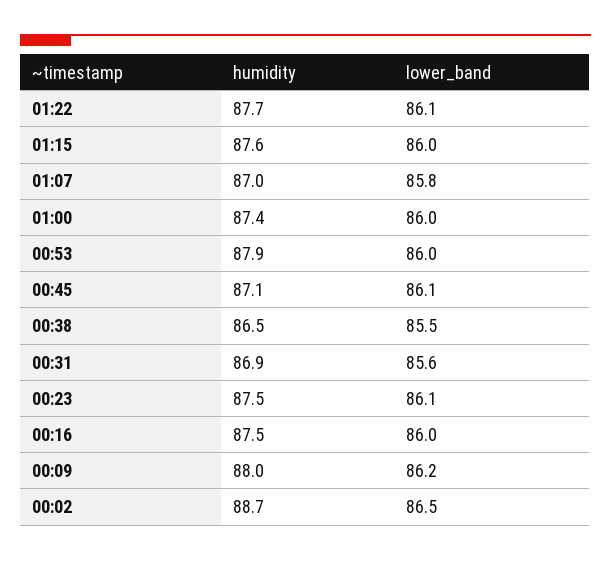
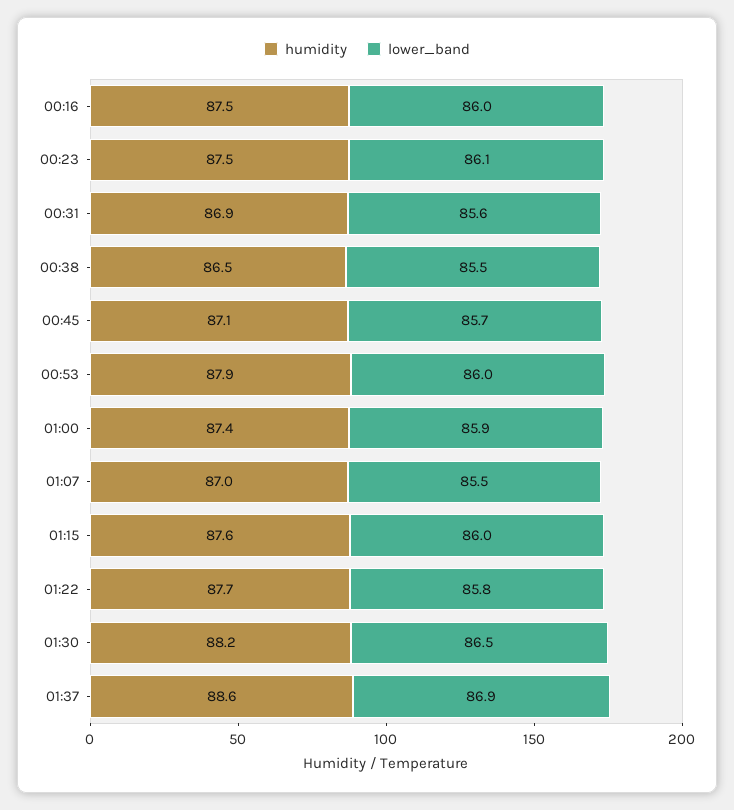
lower_band, 01:22: 86.1 -> 85.8
lower_band, 01:07: 85.8 -> 85.5
lower_band, 01:00: 86 -> 85.9
lower_band, 00:45: 86.1 -> 85.7
humidity, 00:09: 88 -> none
lower_band, 00:09: 86.2 -> none
humidity, 00:02: 88.7 -> none
lower_band, 00:02: 86.5 -> none
humidity, 01:30: none -> 88.2
lower_band, 01:30: none -> 86.5
humidity, 01:37: none -> 88.6
lower_band, 01:37: none -> 86.9

